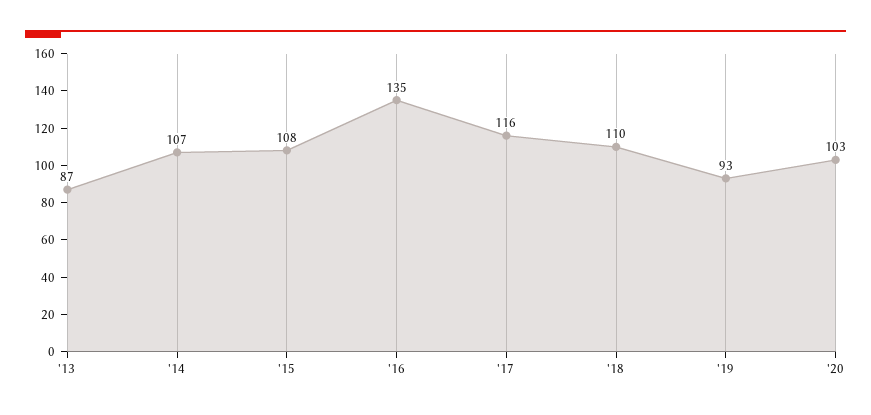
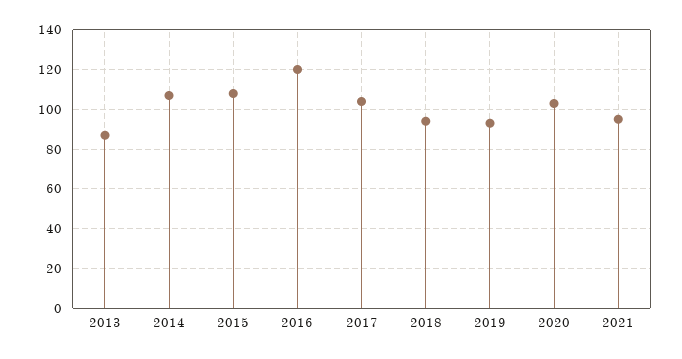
'16: 135 -> 120
'17: 116 -> 105
'18: 110 -> 95
2021: none -> 95

